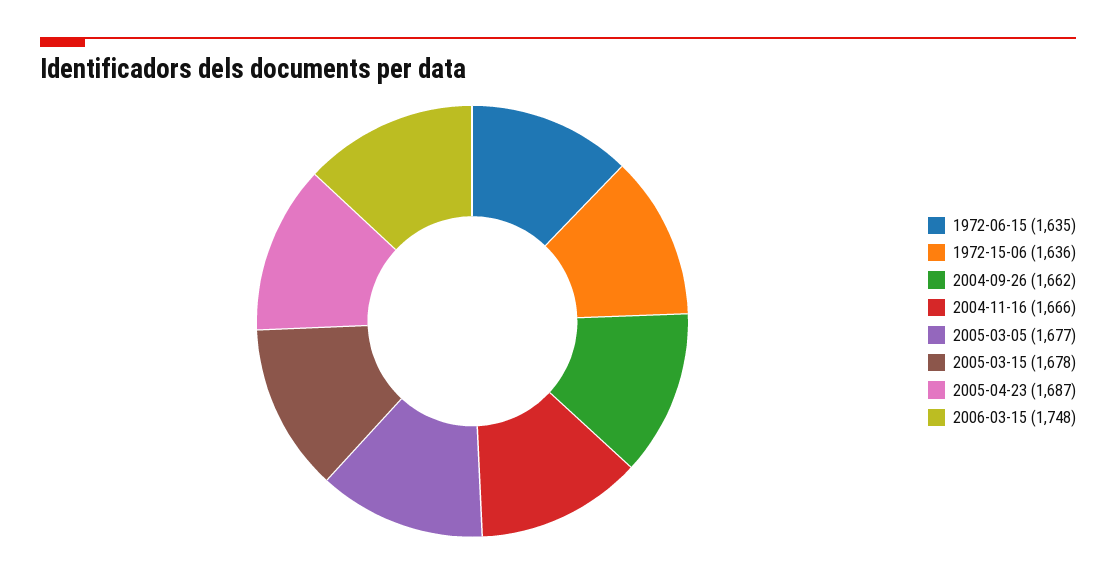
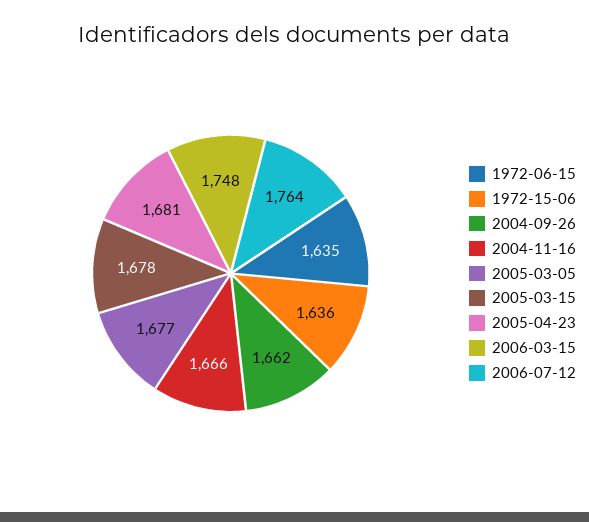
2005-04-23: 1687 -> 1681
2006-07-12: none -> 1764

